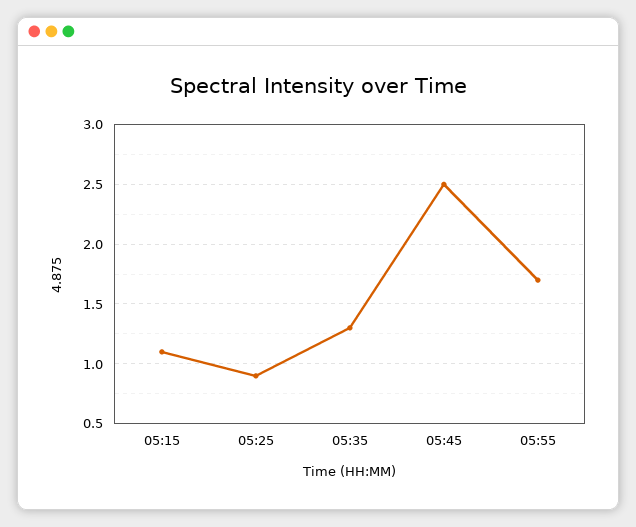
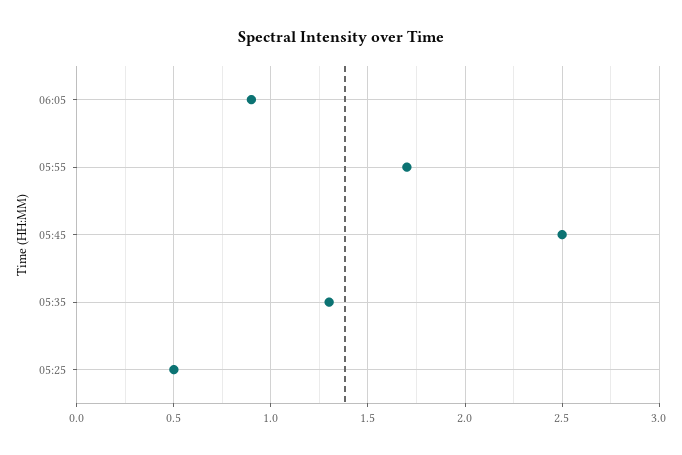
05:15: 1.1 -> none
05:25: 0.9 -> 0.5
06:05: none -> 0.9

